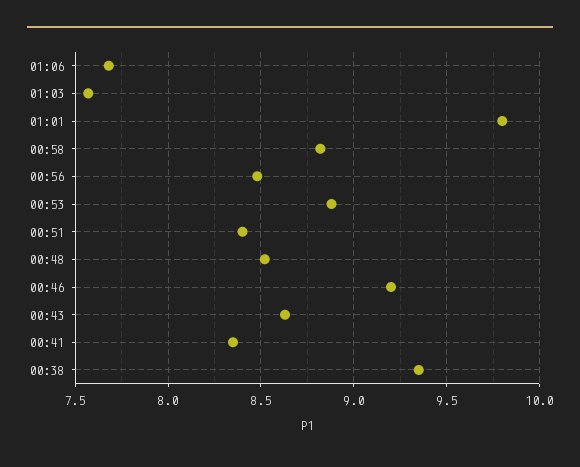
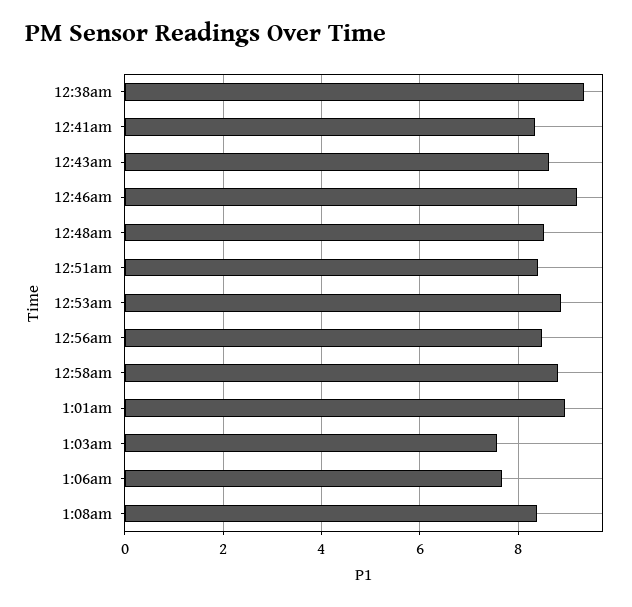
01:01: 9.8 -> 9
1:08am: none -> 8.4

